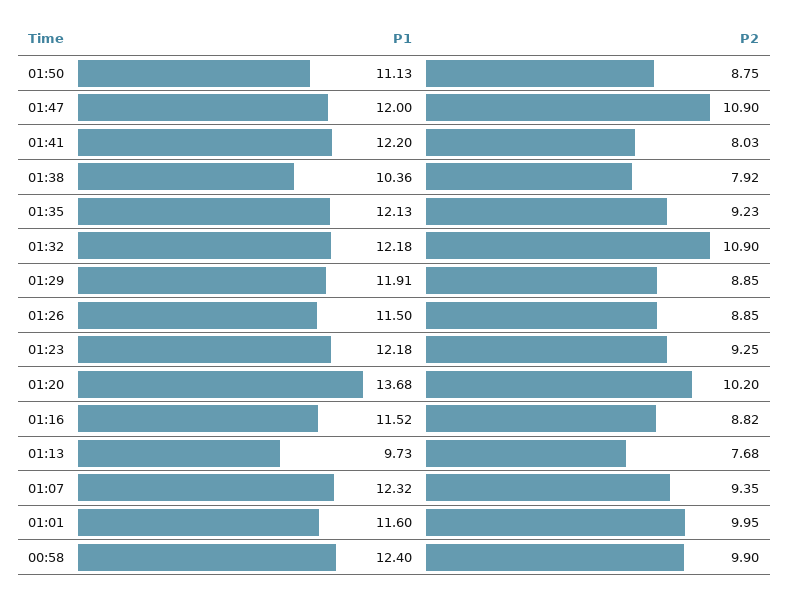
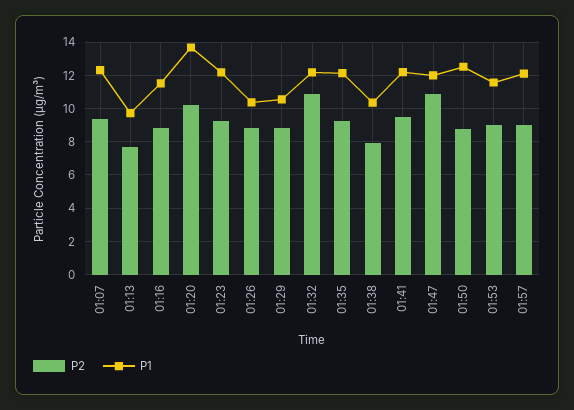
P1, 01:50: 11.13 -> 12.5
P2, 01:41: 8.03 -> 9.5
P1, 01:29: 11.91 -> 10.5
P1, 01:26: 11.5 -> 10.5
P1, 01:01: 11.6 -> none
P2, 01:01: 9.95 -> none
P1, 00:58: 12.4 -> none
P2, 00:58: 9.9 -> none
P2, 01:53: none -> 9
P1, 01:53: none -> 11.5
P2, 01:57: none -> 9
P1, 01:57: none -> 12

